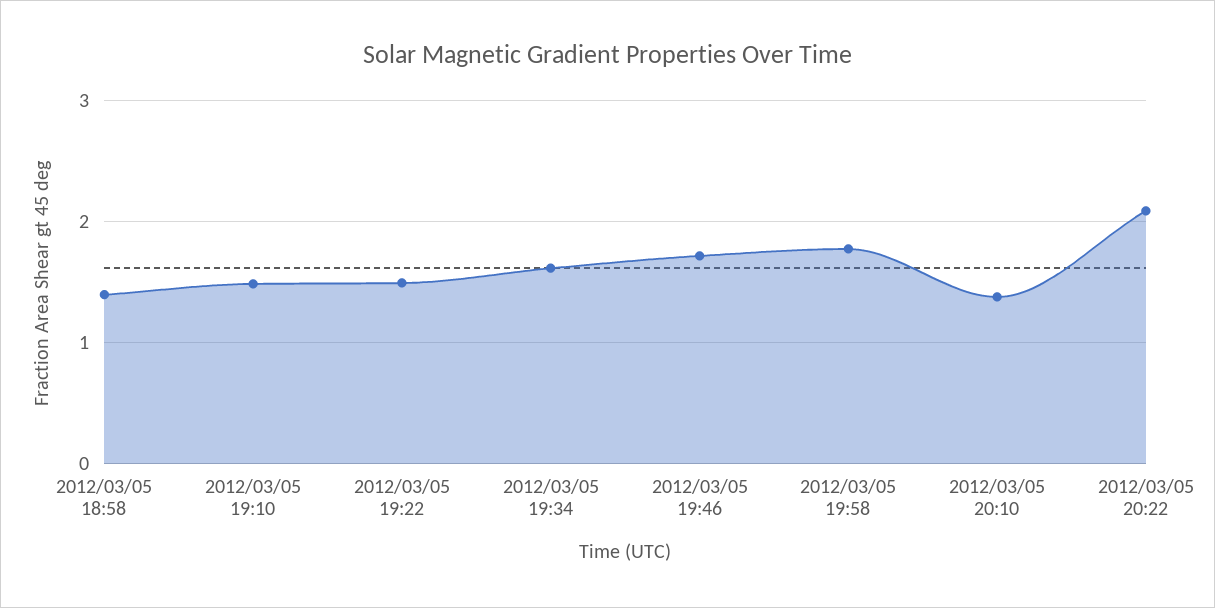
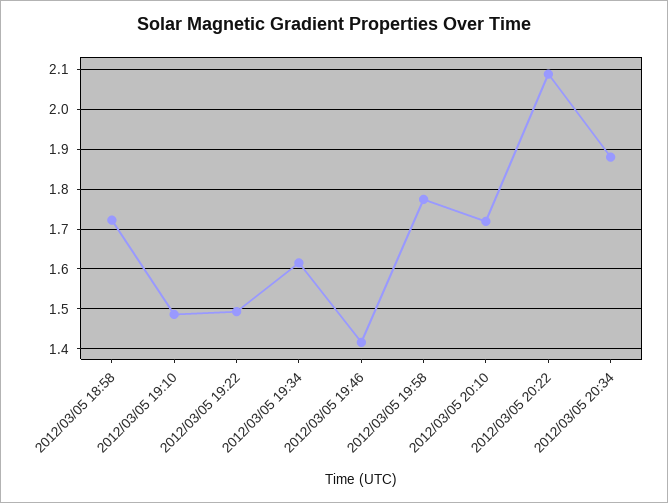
2012/03/05 18:58: 1.4 -> 1.72
2012/03/05 19:46: 1.7 -> 1.42
2012/03/05 20:10: 1.4 -> 1.72
2012/03/05 20:34: none -> 1.88

